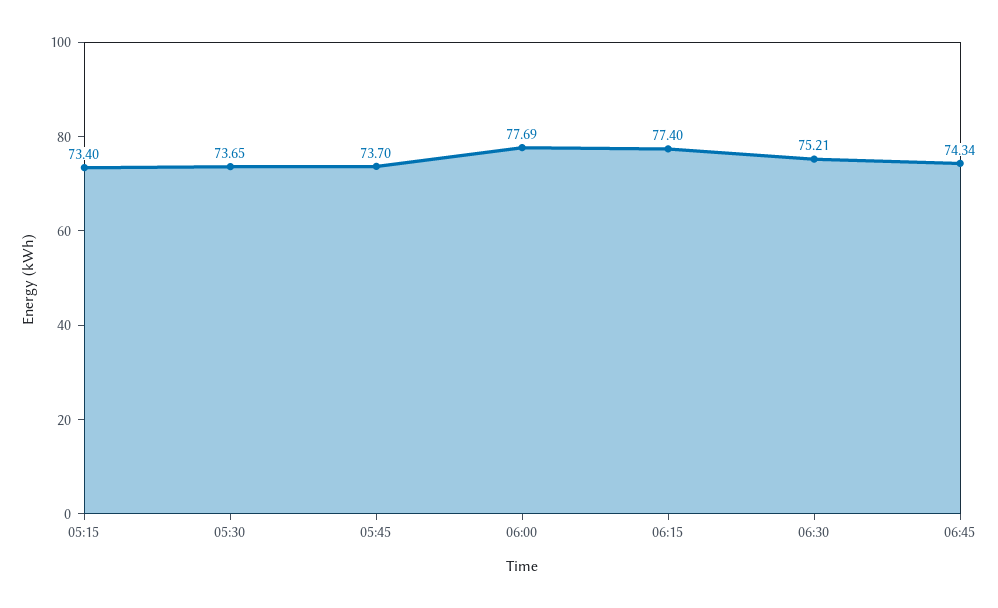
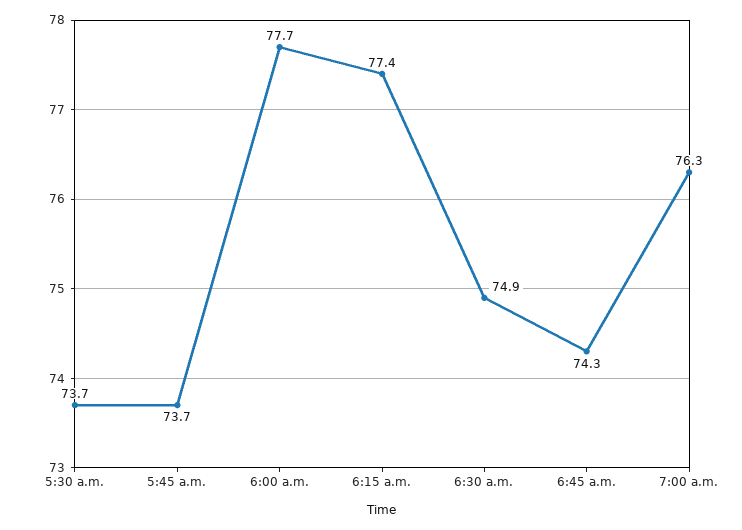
05:15: 73.4 -> none
06:30: 75.21 -> 74.9
7:00 a.m.: none -> 76.3

